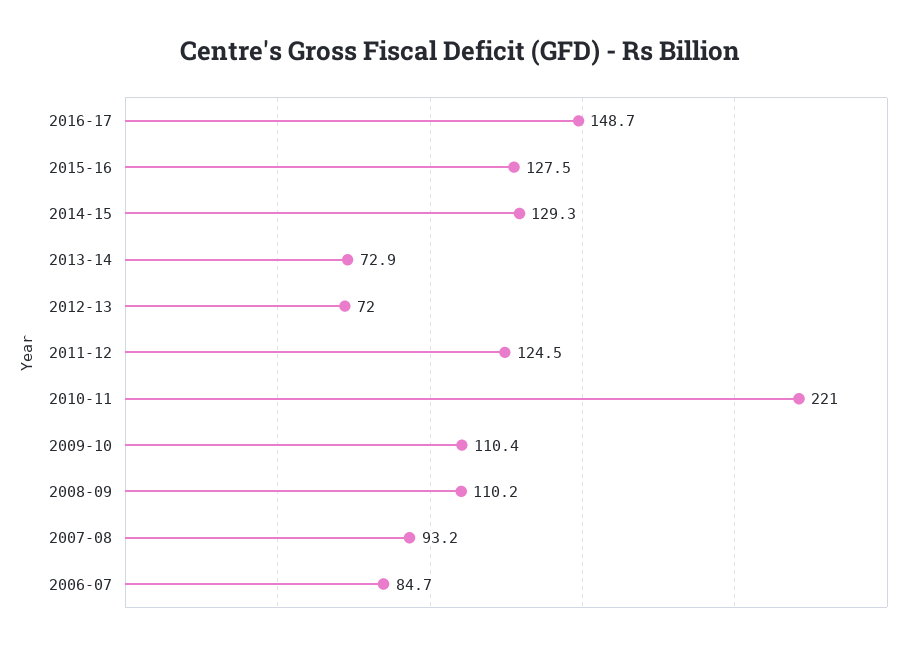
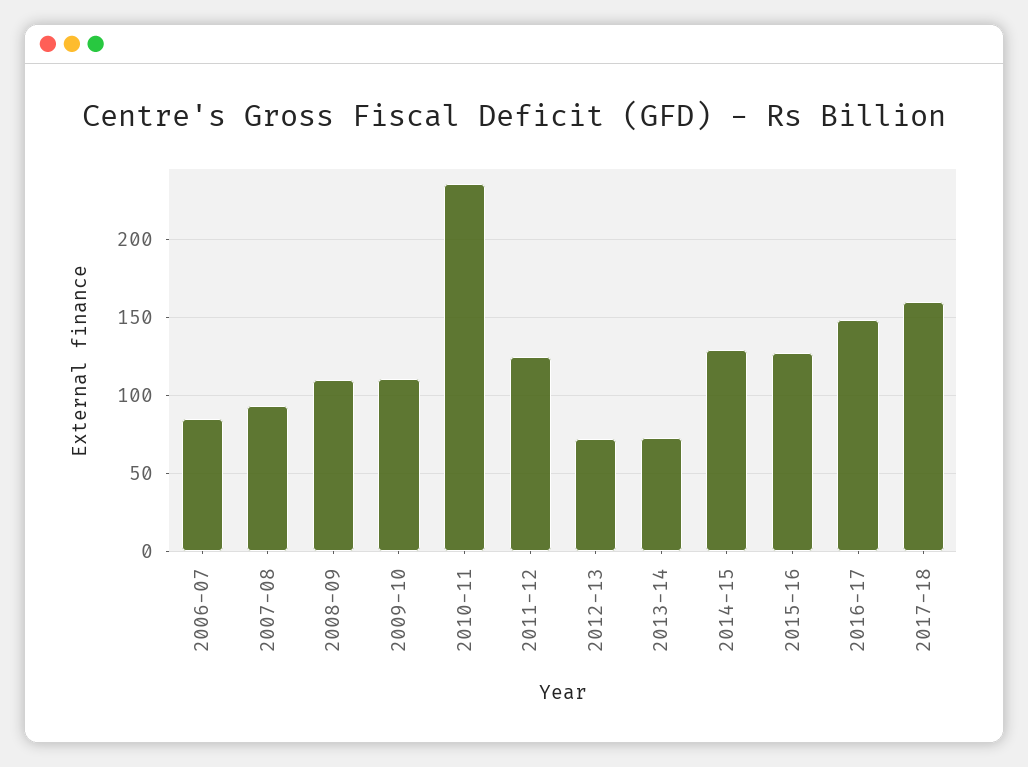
2010-11: 221 -> 235
2017-18: none -> 160

